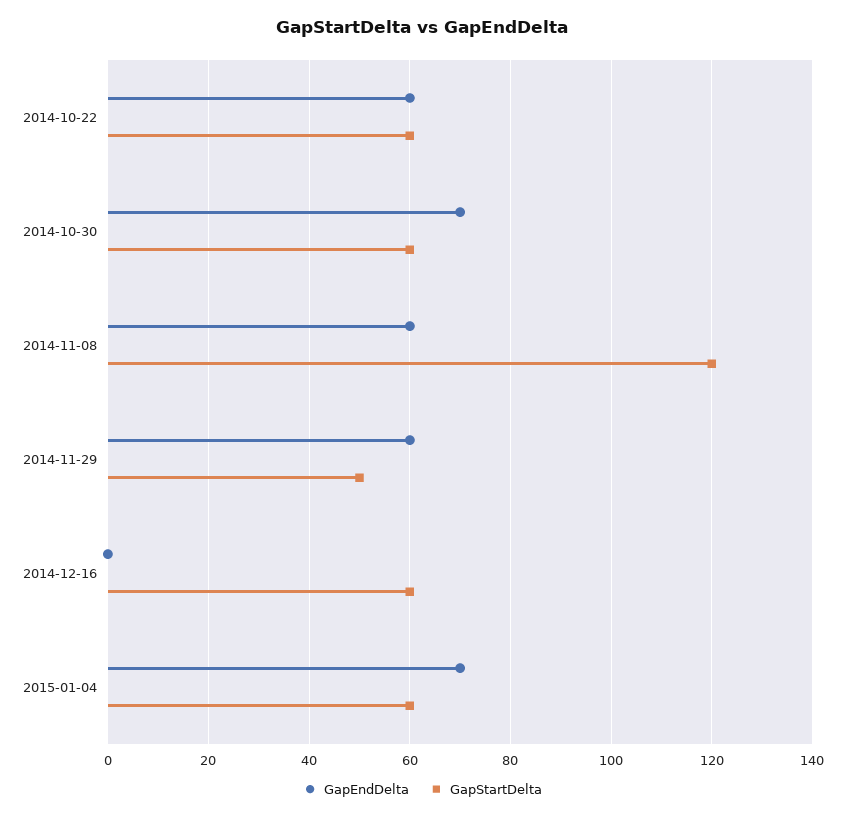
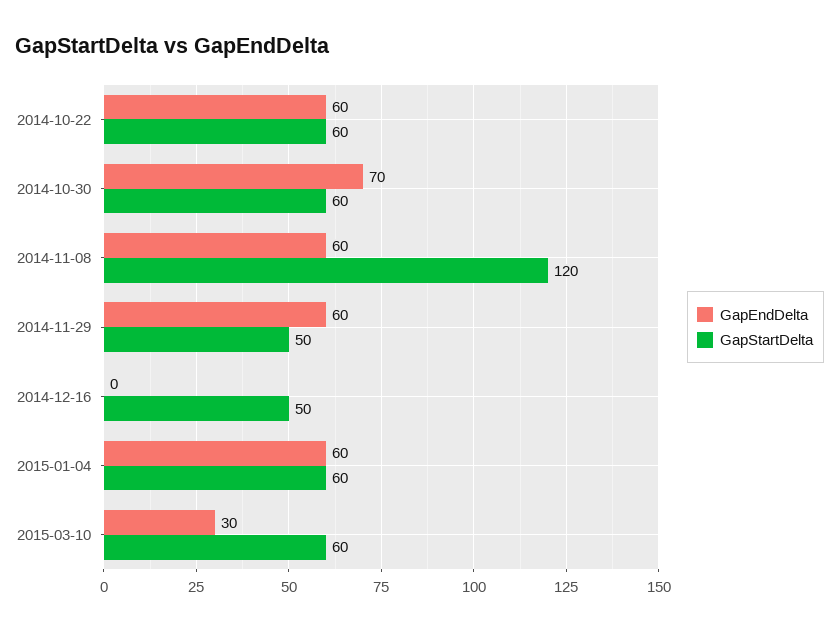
GapStartDelta, 2014-12-16: 60 -> 50
GapEndDelta, 2015-01-04: 70 -> 60
GapEndDelta, 2015-03-10: none -> 30
GapStartDelta, 2015-03-10: none -> 60

